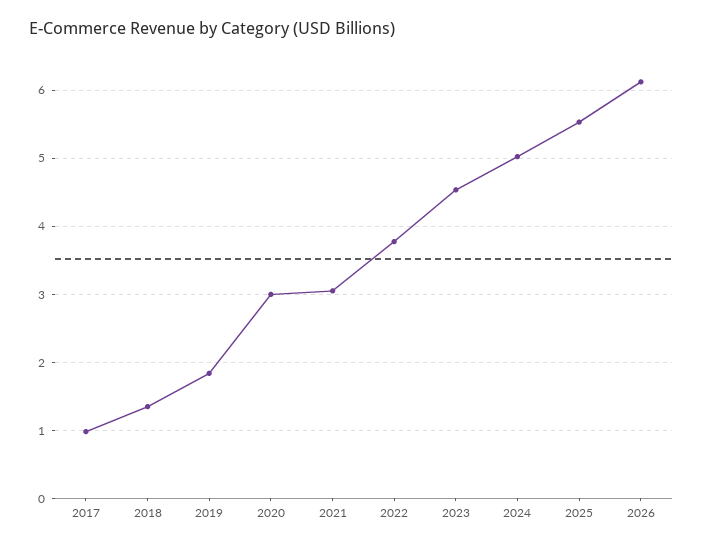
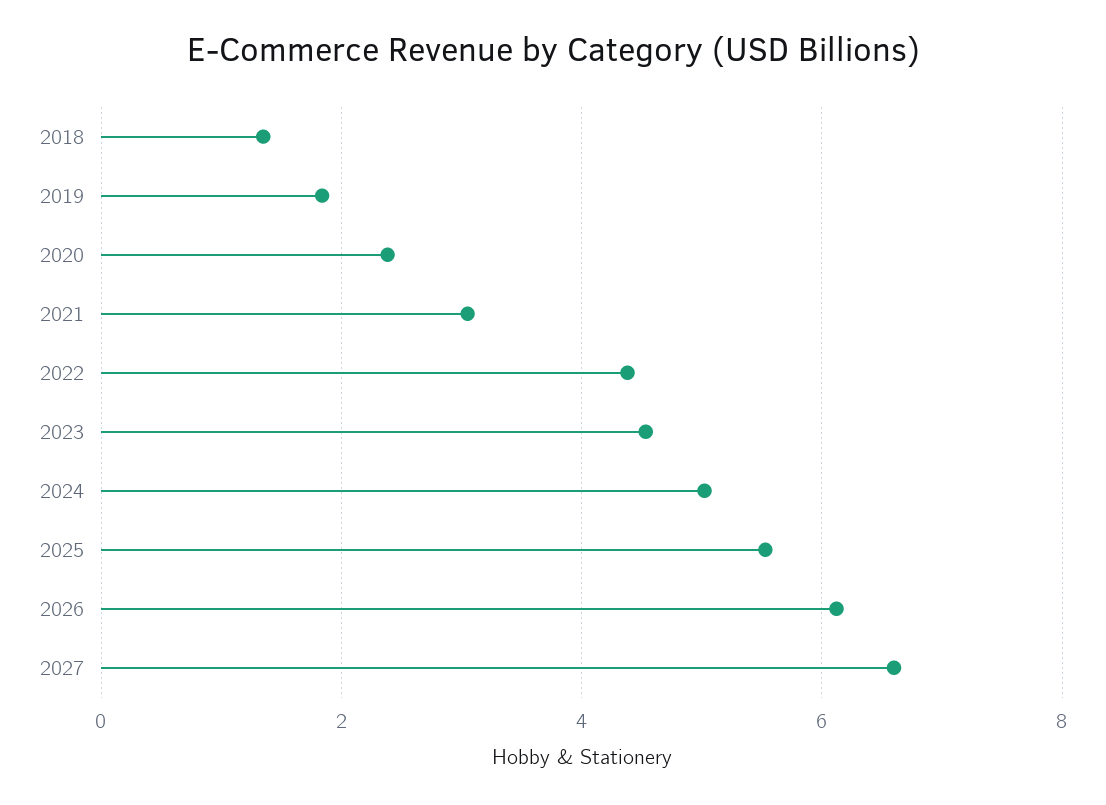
2017: 1 -> none
2020: 3 -> 2.4
2022: 3.8 -> 4.4
2027: none -> 6.6

